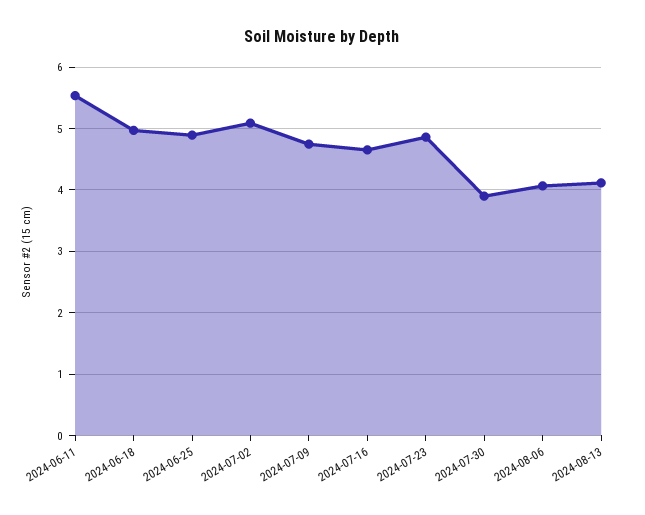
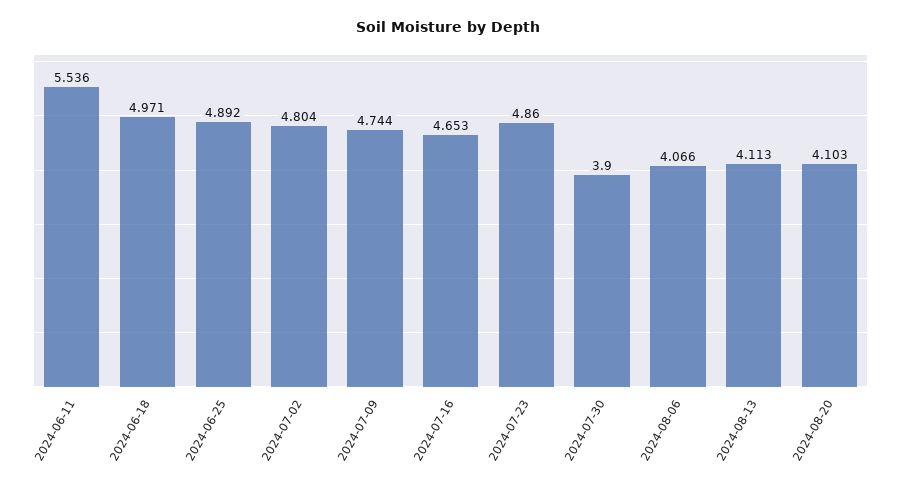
2024-07-02: 5.1 -> 4.804
2024-08-20: none -> 4.103

